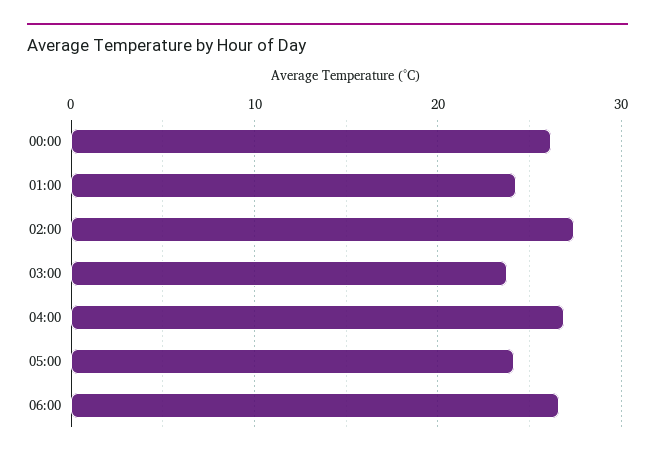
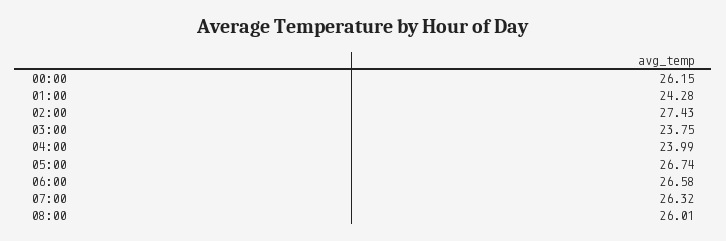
04:00: 27 -> 23.99
05:00: 24 -> 26.74
07:00: none -> 26.32
08:00: none -> 26.01

